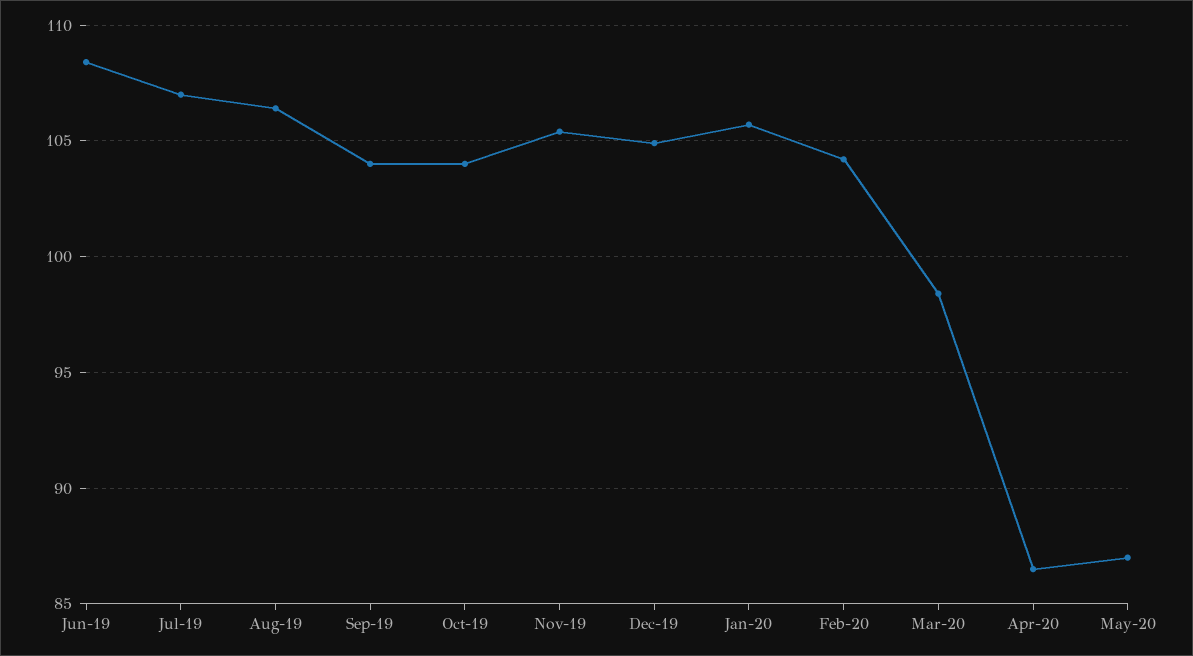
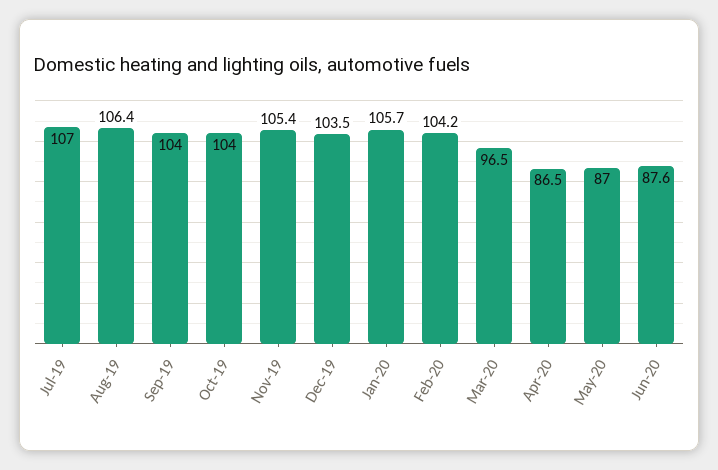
Jun-19: 108.5 -> none
Dec-19: 105 -> 103.5
Mar-20: 98.5 -> 96.5
Jun-20: none -> 87.6

